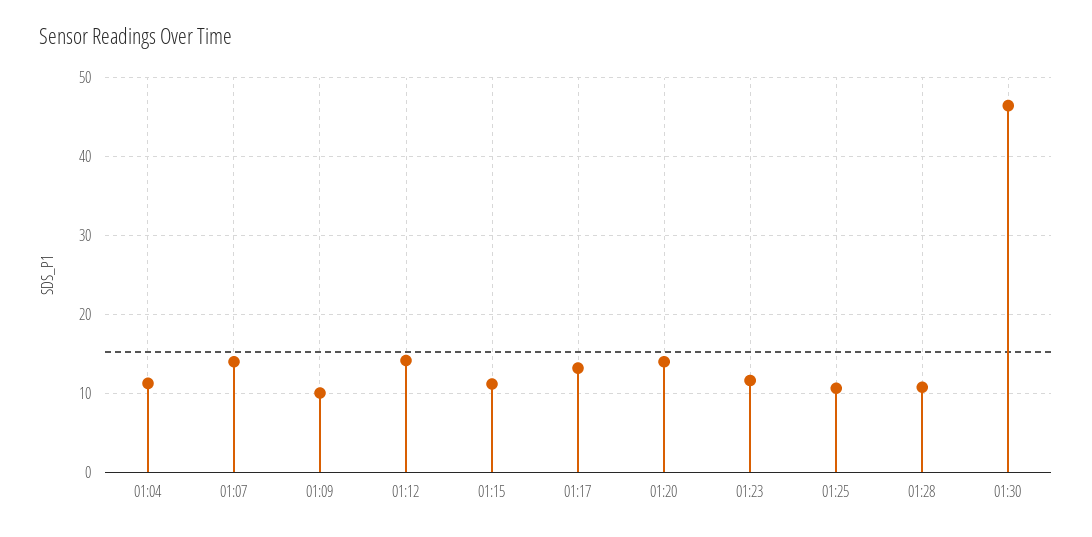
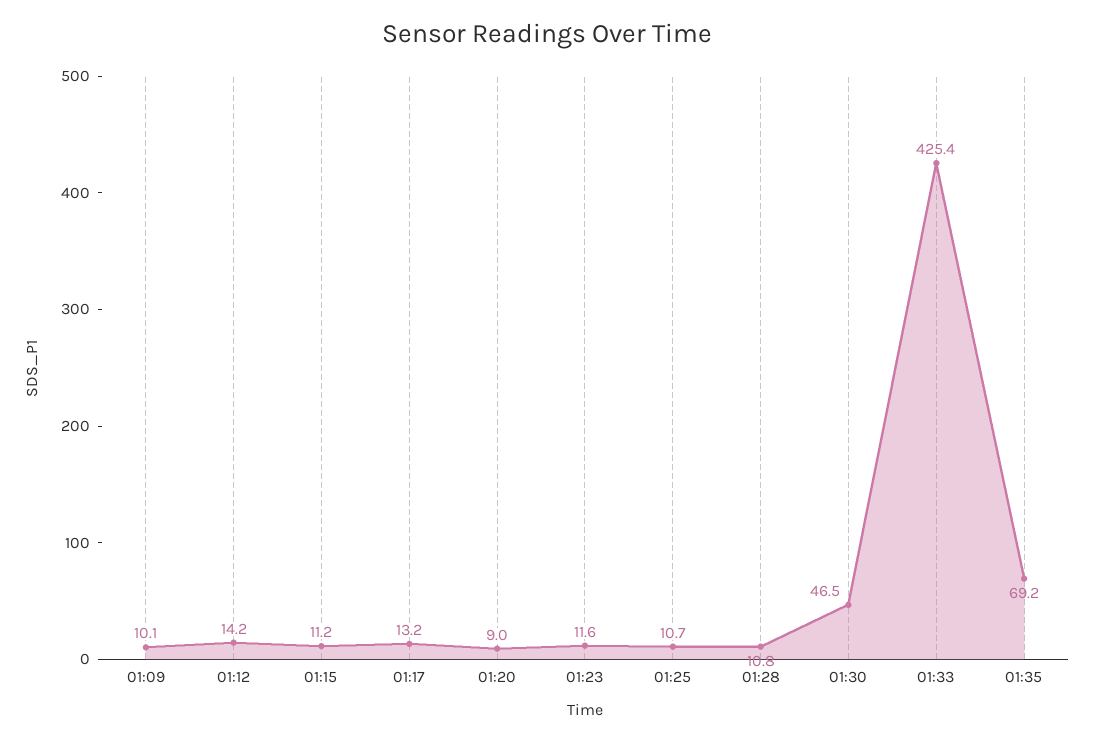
01:04: 11 -> none
01:07: 14 -> none
01:20: 14 -> 9
01:33: none -> 425.4
01:35: none -> 69.2

